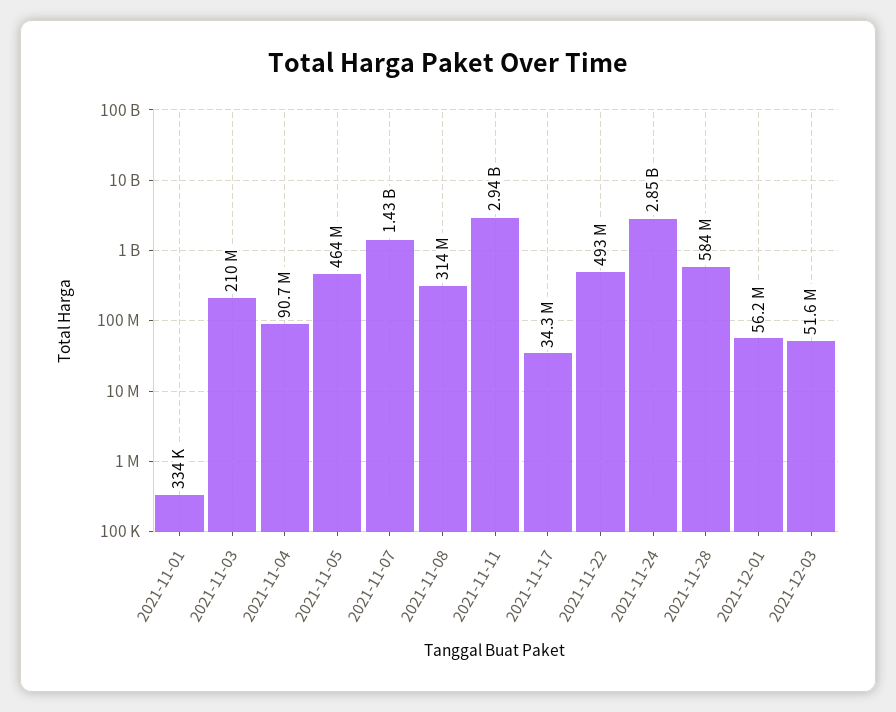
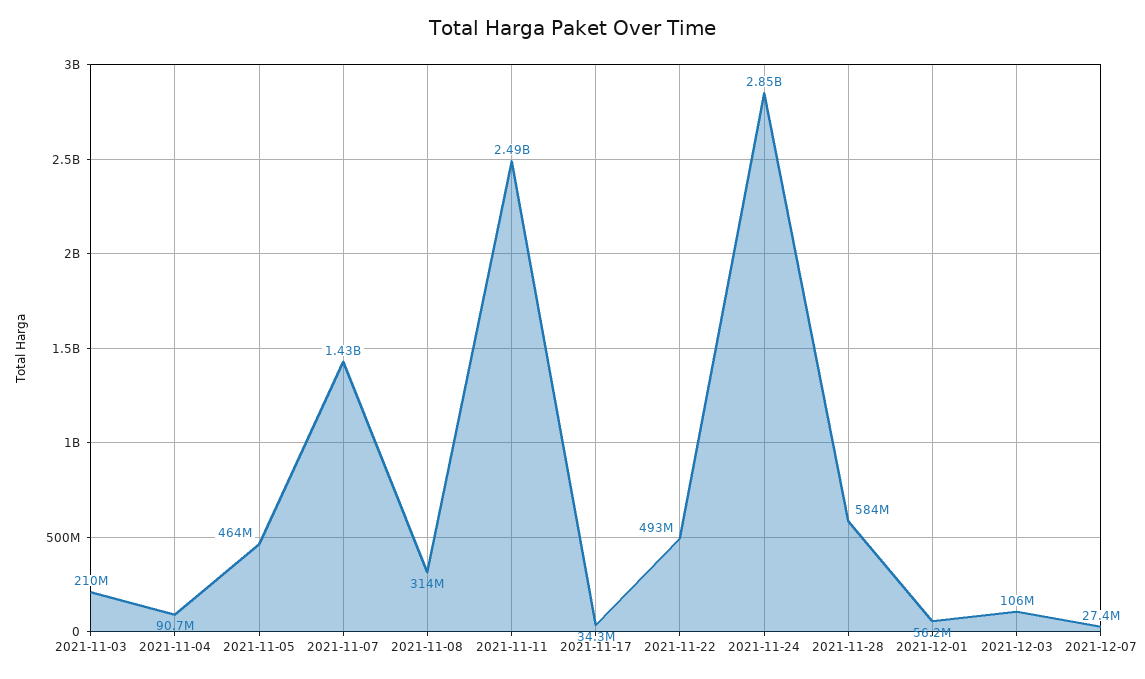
2021-11-01: 334000 -> none
2021-11-11: 2940000000 -> 2490000000
2021-12-03: 51600000 -> 106000000
2021-12-07: none -> 27400000

